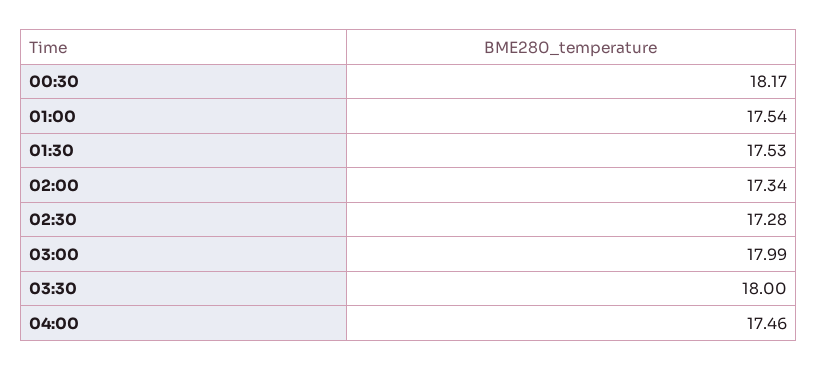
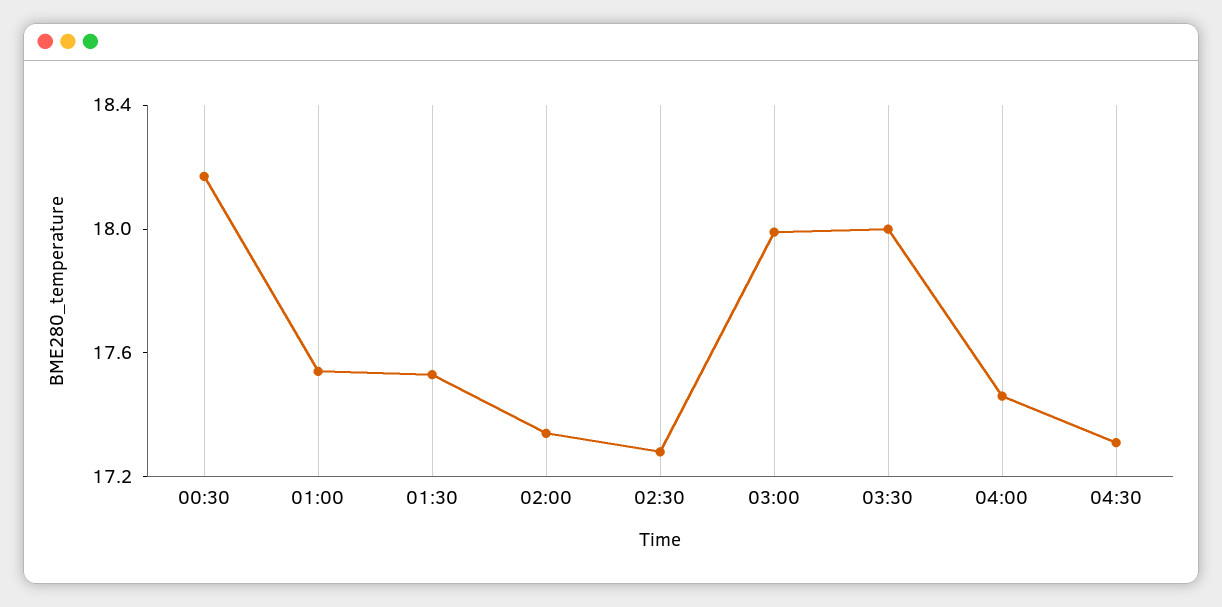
04:30: none -> 17.3

